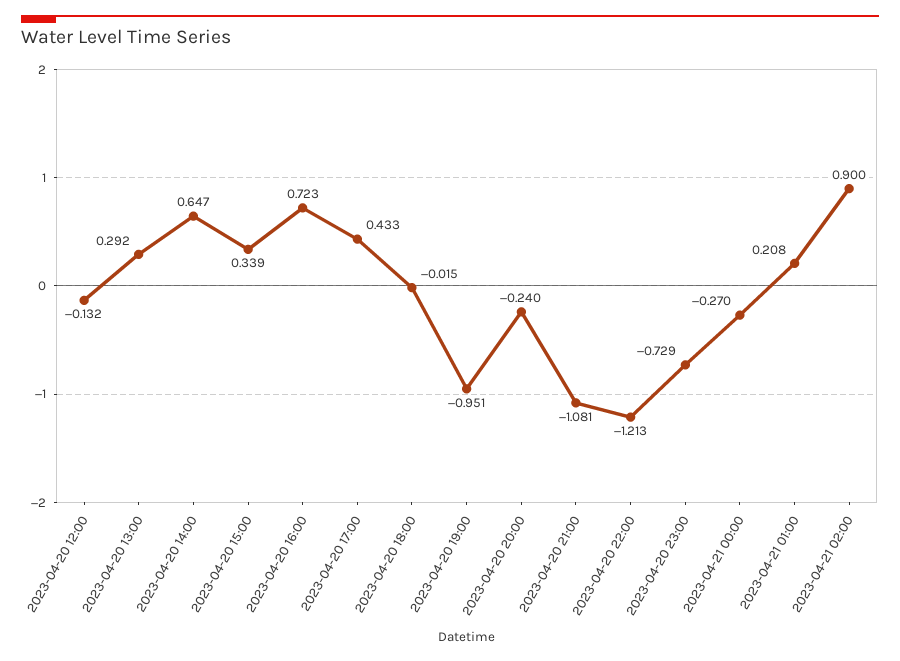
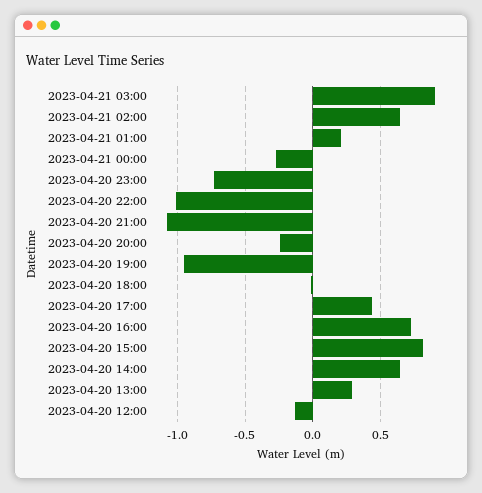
2023-04-20 15:00: 0.339 -> 0.8
2023-04-20 22:00: -1.213 -> -1
2023-04-21 02:00: 0.9 -> 0.65
2023-04-21 03:00: none -> 0.9

